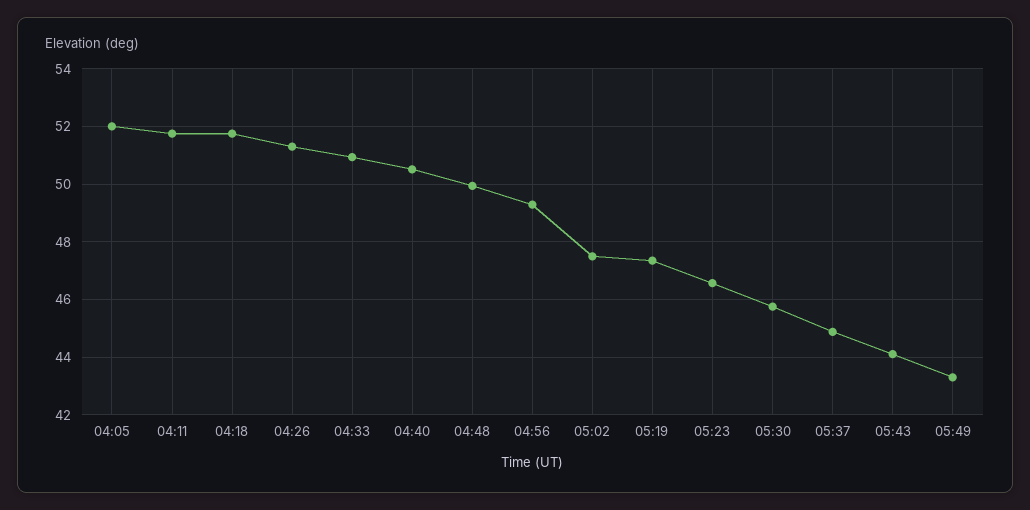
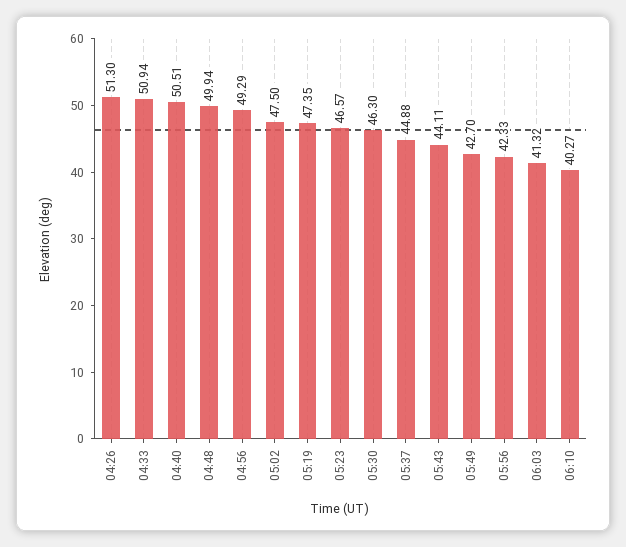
04:05: 52 -> none
04:11: 51.75 -> none
04:18: 51.75 -> none
05:30: 45.75 -> 46.3
05:49: 43.25 -> 42.7
05:56: none -> 42.33
06:03: none -> 41.32
06:10: none -> 40.27

